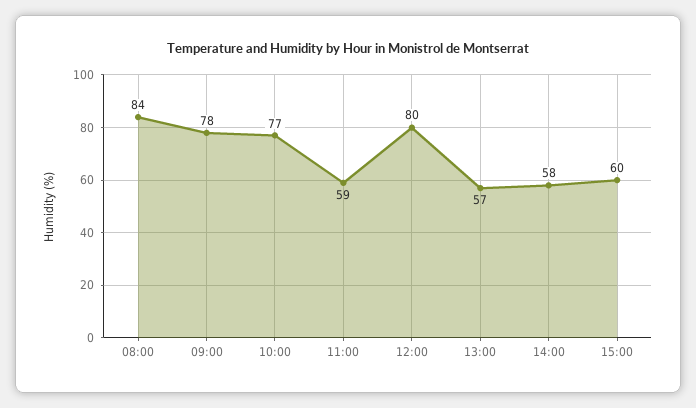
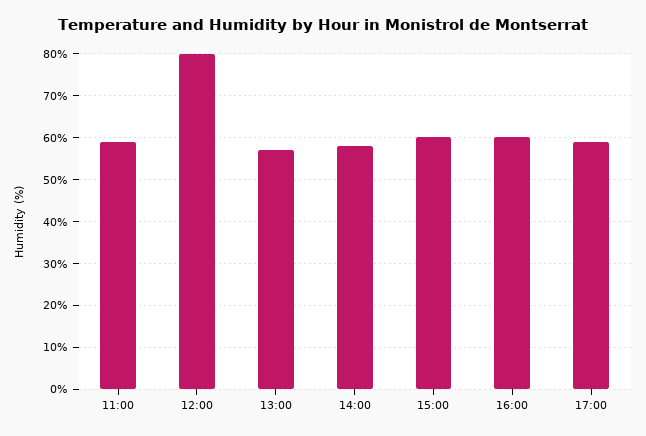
08:00: 84 -> none
09:00: 78 -> none
10:00: 77 -> none
16:00: none -> 60
17:00: none -> 60

